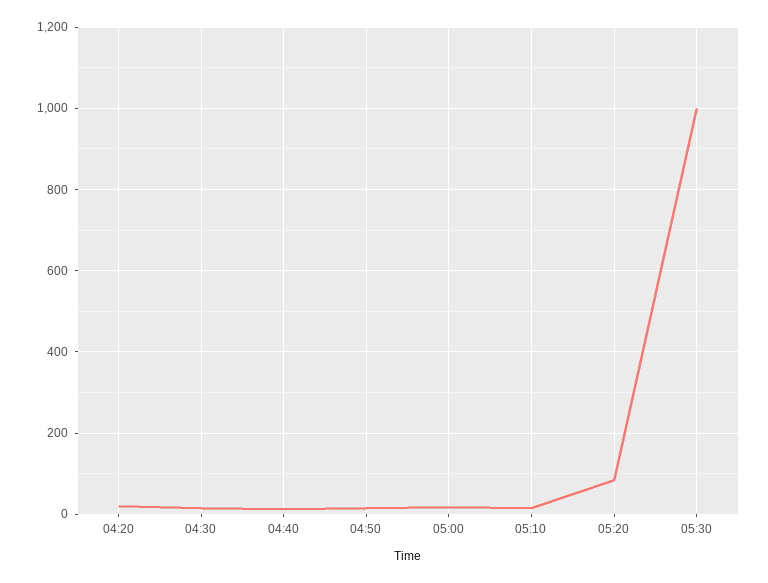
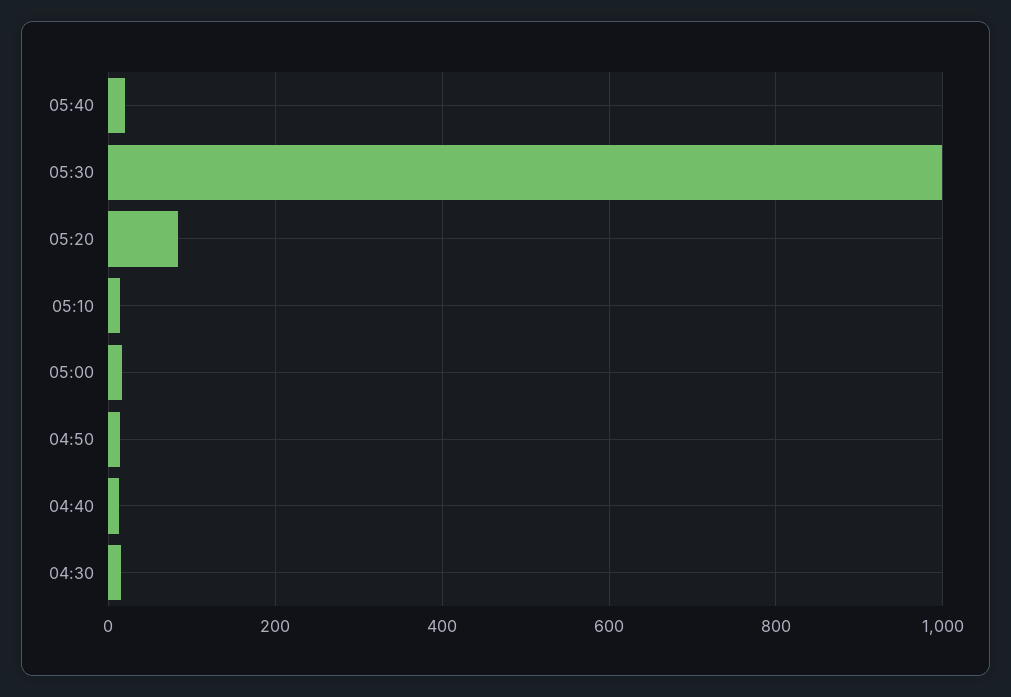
04:20: 20 -> none
05:40: none -> 20

